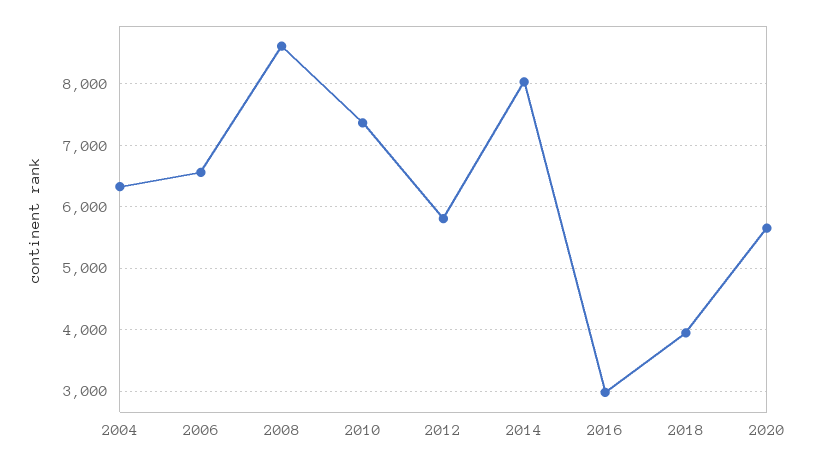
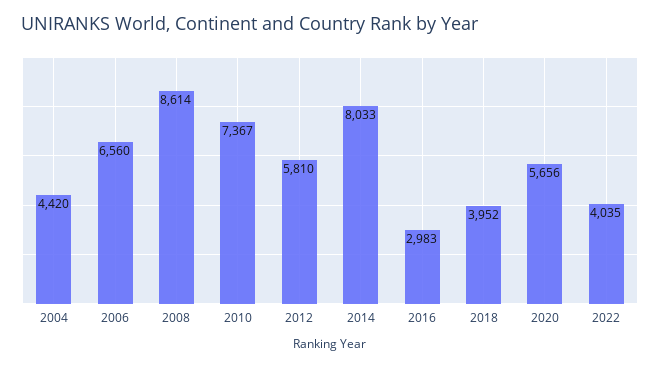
2004: 6300 -> 4420
2022: none -> 4035

